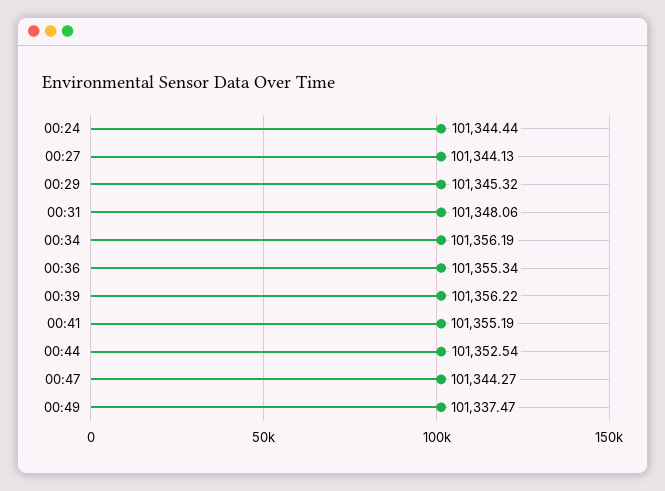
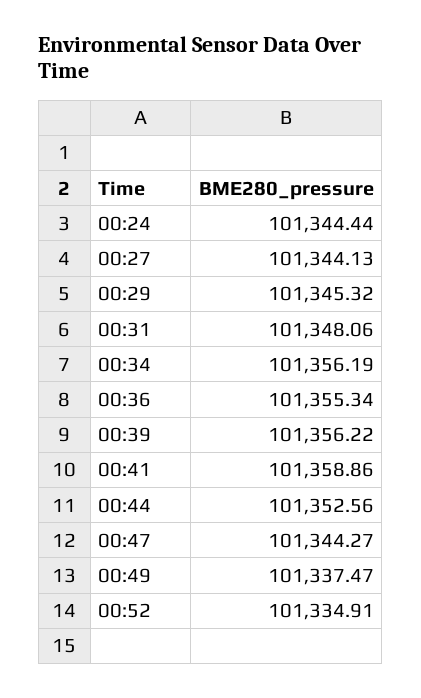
00:41: 101355.19 -> 101358.86
00:44: 101352.54 -> 101352.56
00:52: none -> 101334.91

